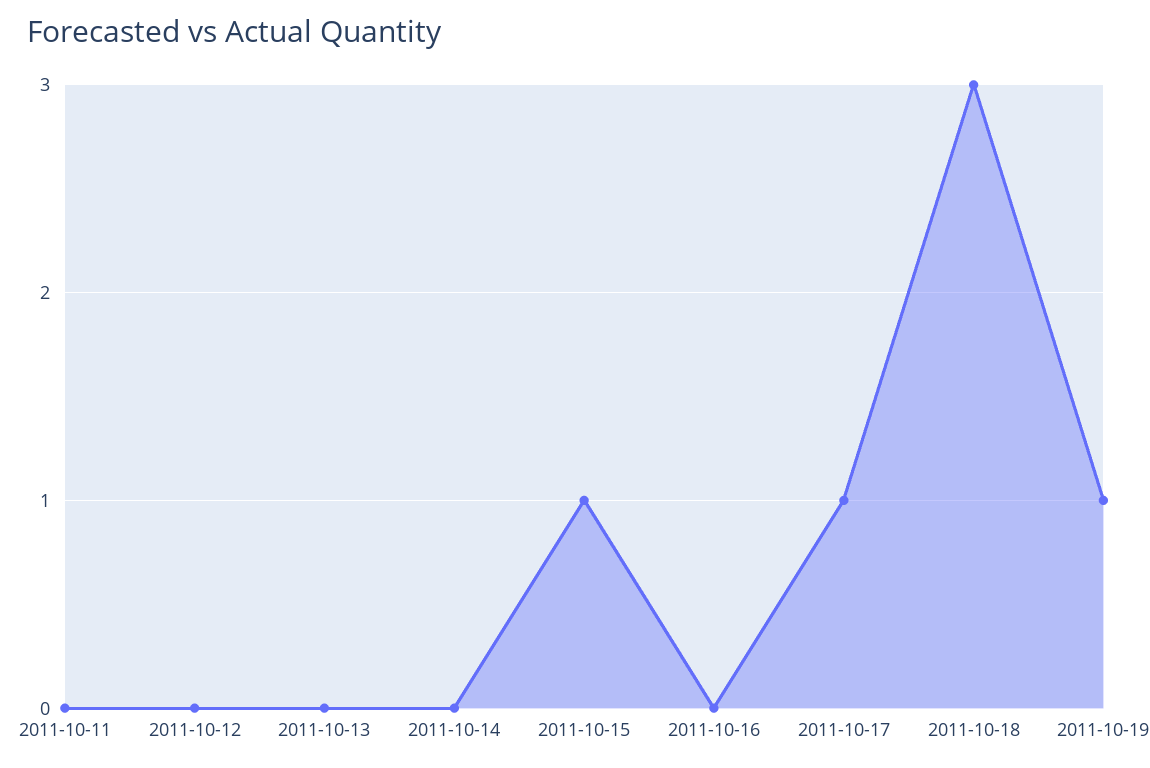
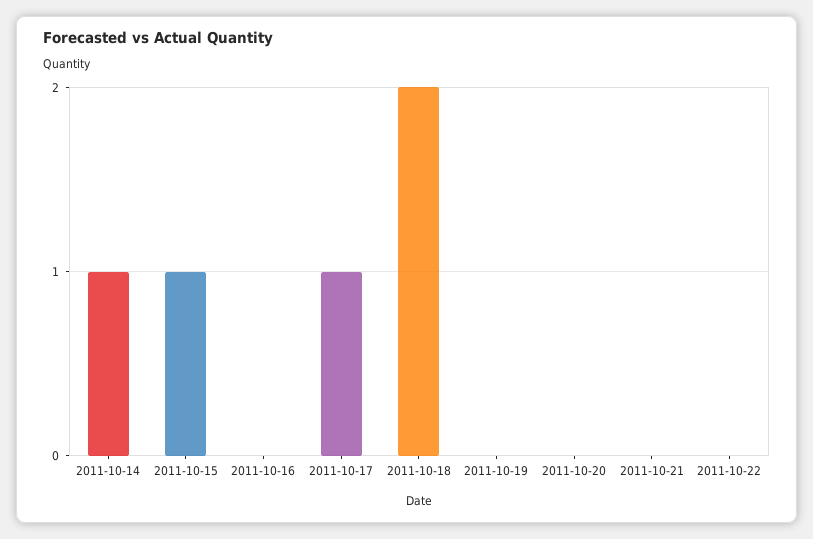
2011-10-11: 0 -> none
2011-10-12: 0 -> none
2011-10-13: 0 -> none
2011-10-14: 0 -> 1
2011-10-18: 3 -> 2
2011-10-19: 1 -> 0
2011-10-20: none -> 0
2011-10-21: none -> 0
2011-10-22: none -> 0

